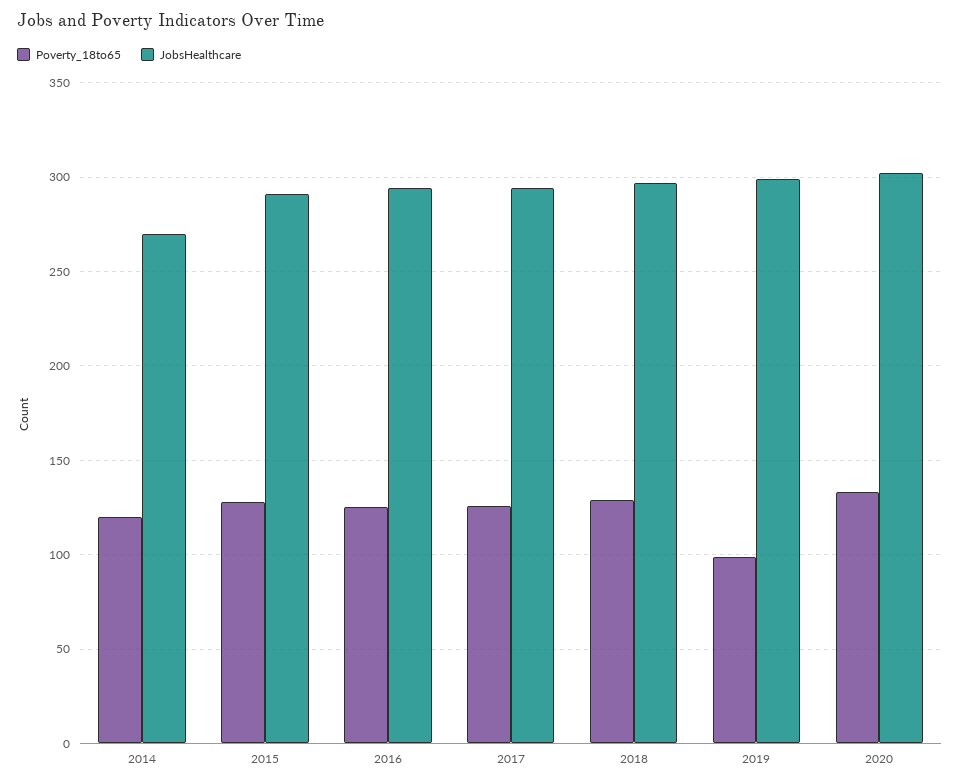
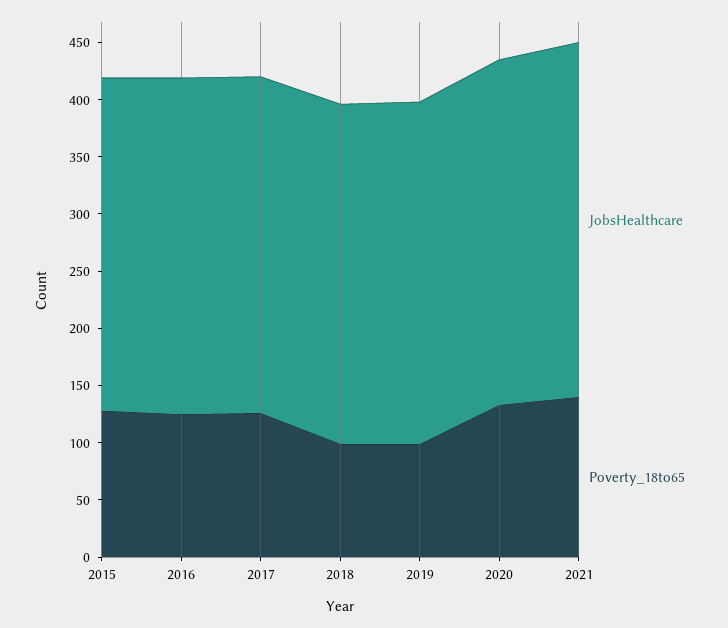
Poverty_18to65, 2014: 120 -> none
JobsHealthcare, 2014: 270 -> none
Poverty_18to65, 2018: 130 -> 100
JobsHealthcare, 2021: none -> 310
Poverty_18to65, 2021: none -> 140

